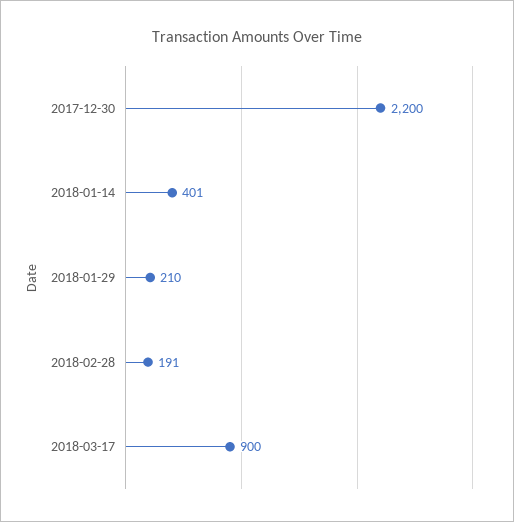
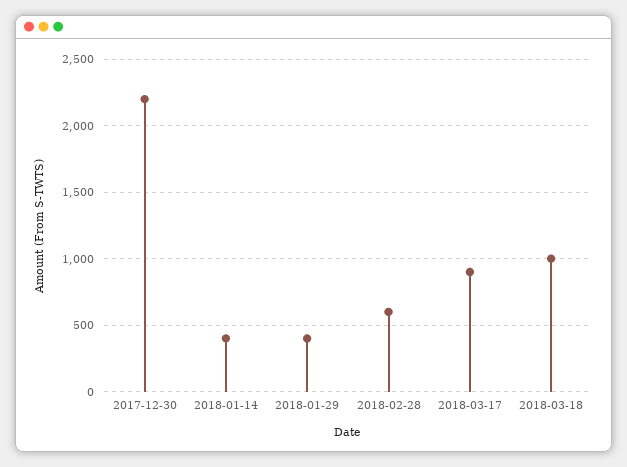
2018-01-29: 210 -> 400
2018-02-28: 191 -> 600
2018-03-18: none -> 1000

